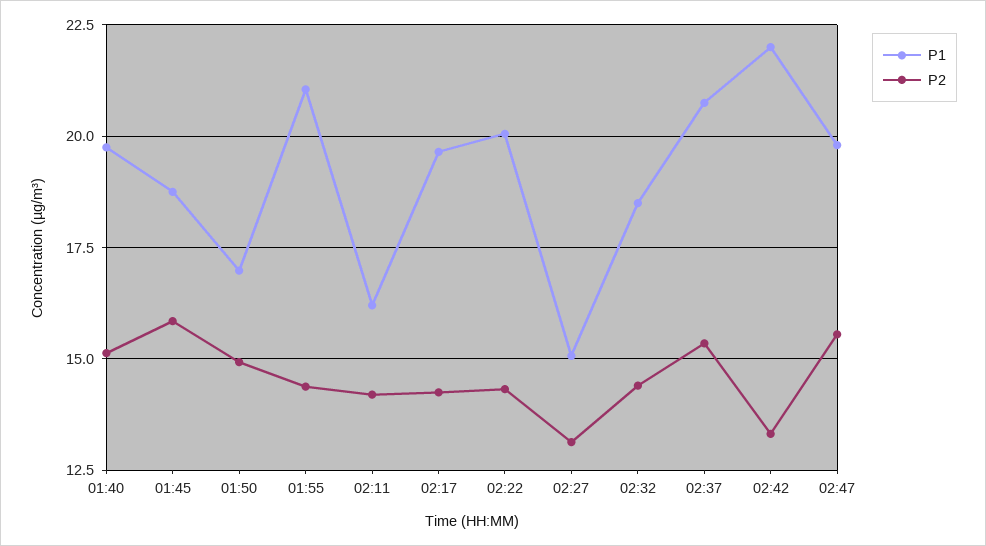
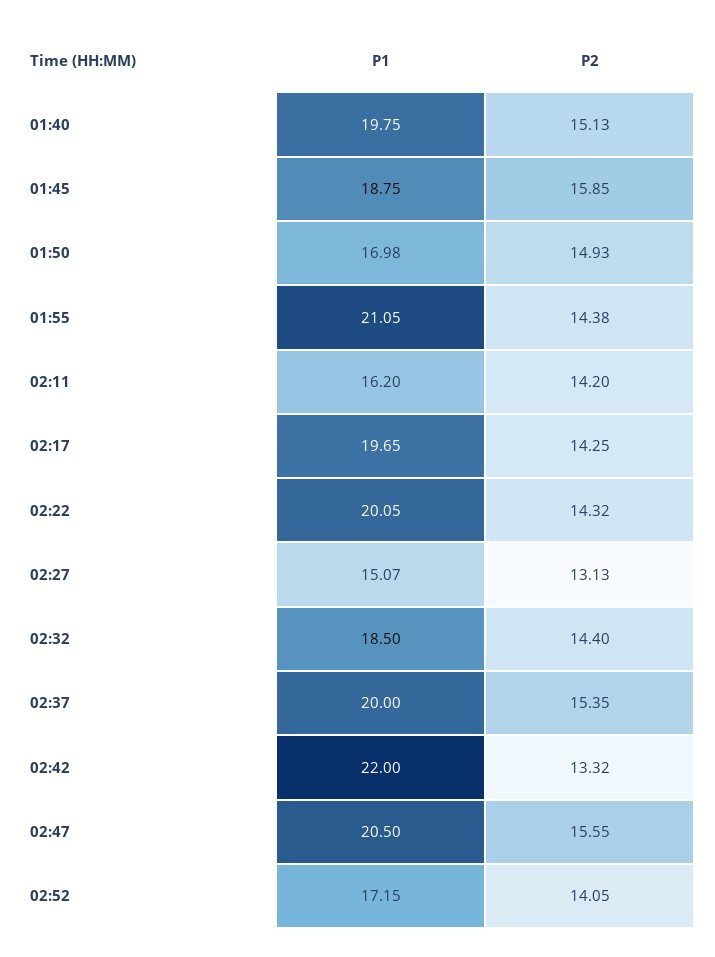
P1, 02:37: 20.75 -> 20
P1, 02:47: 19.75 -> 20.5
P1, 02:52: none -> 17.15
P2, 02:52: none -> 14.05

